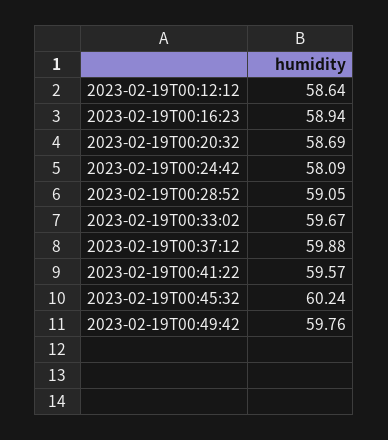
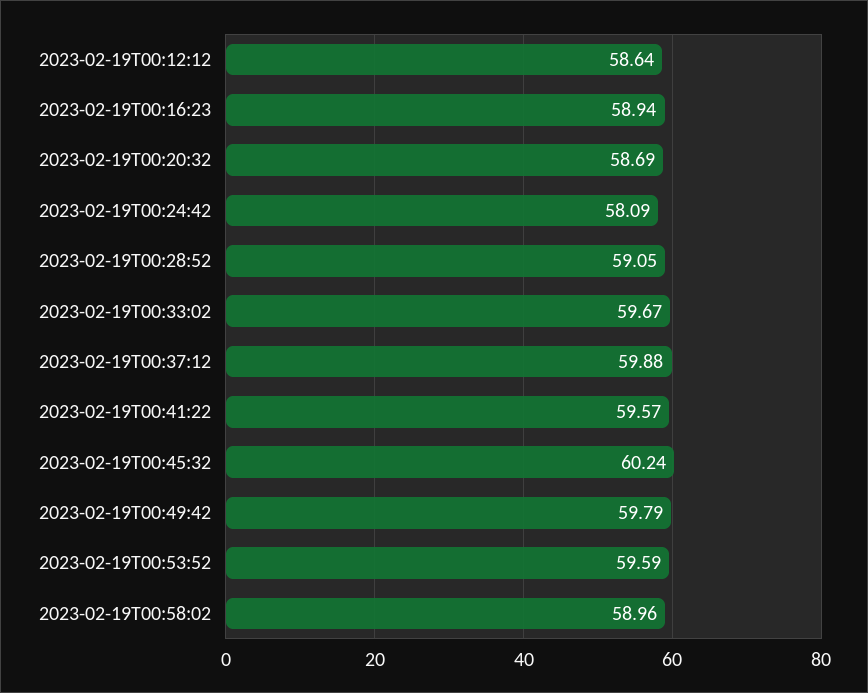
2023-02-19T00:49:42: 59.76 -> 59.79
2023-02-19T00:53:52: none -> 59.59
2023-02-19T00:58:02: none -> 58.96

